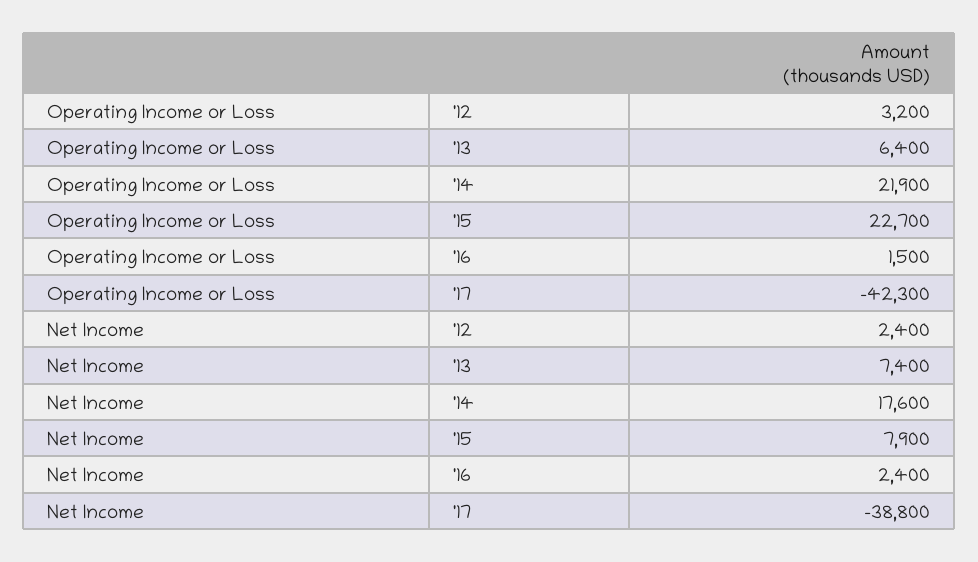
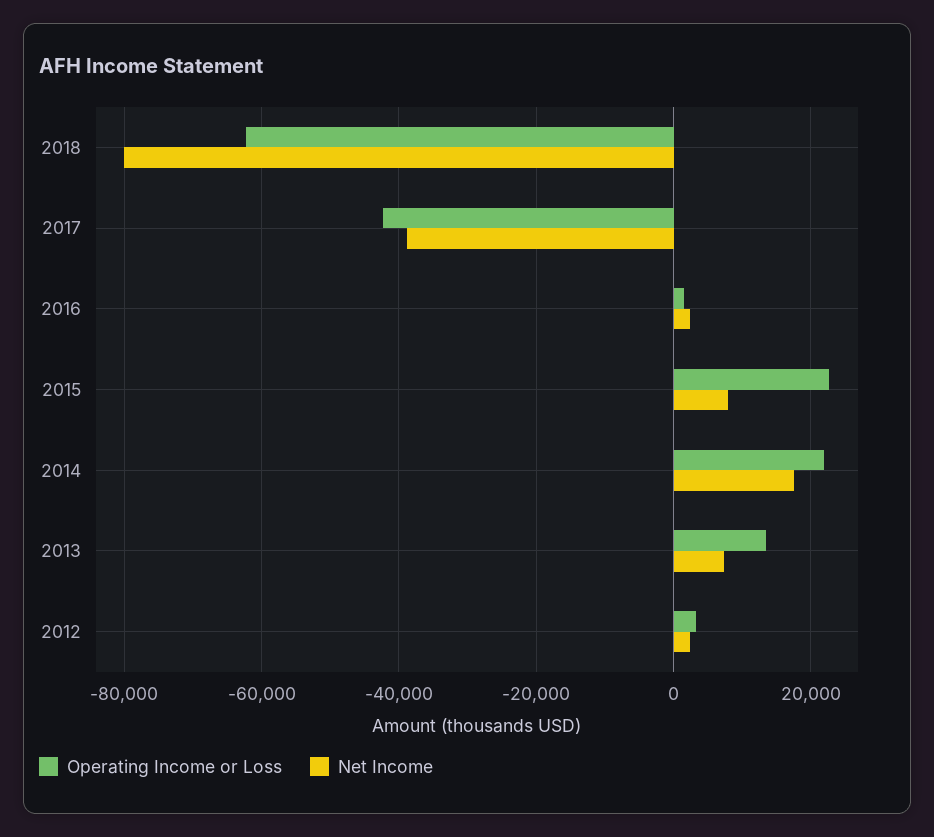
Operating Income or Loss, '13: 6400 -> 14000
Operating Income or Loss, 2018: none -> -62000
Net Income, 2018: none -> -80000

